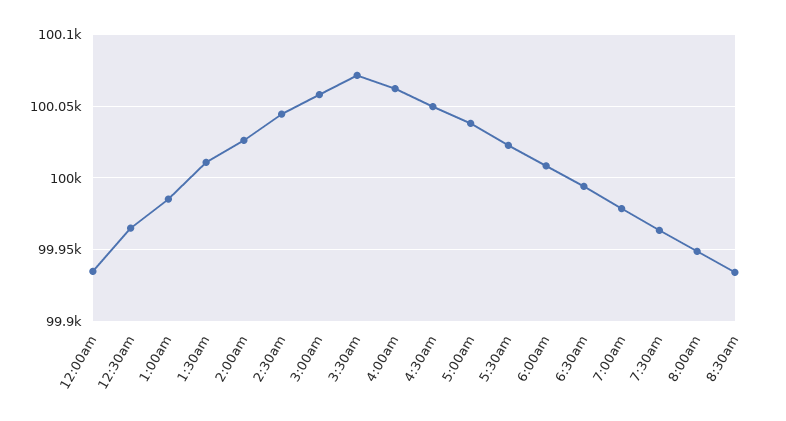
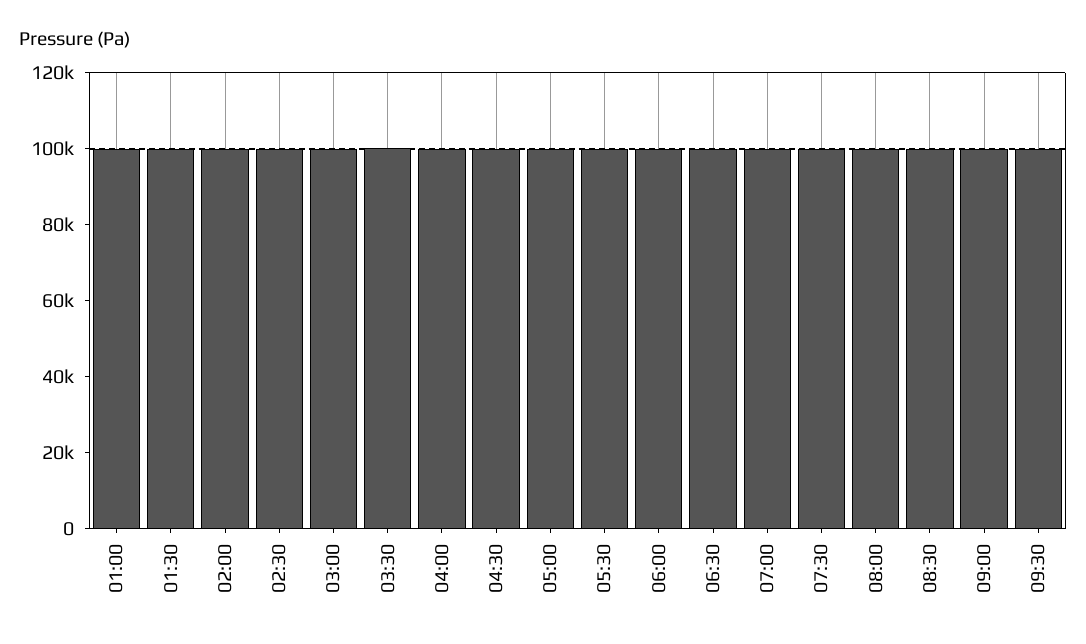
12:00am: 99935 -> none
12:30am: 99965 -> none
09:00: none -> 100000
09:30: none -> 100000

